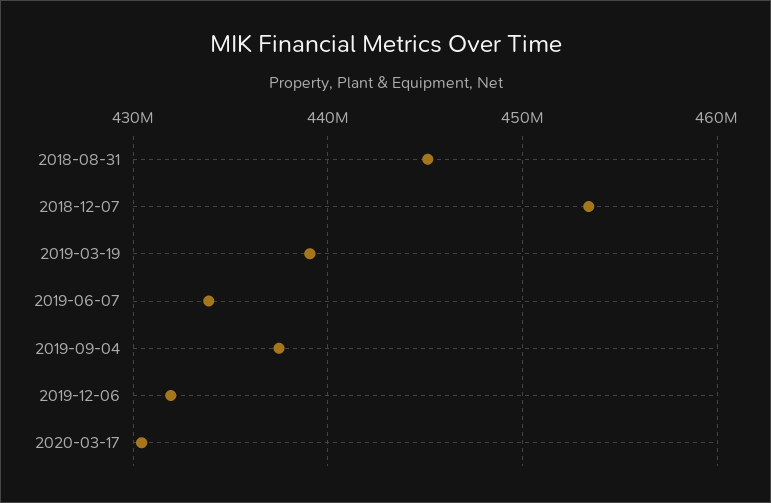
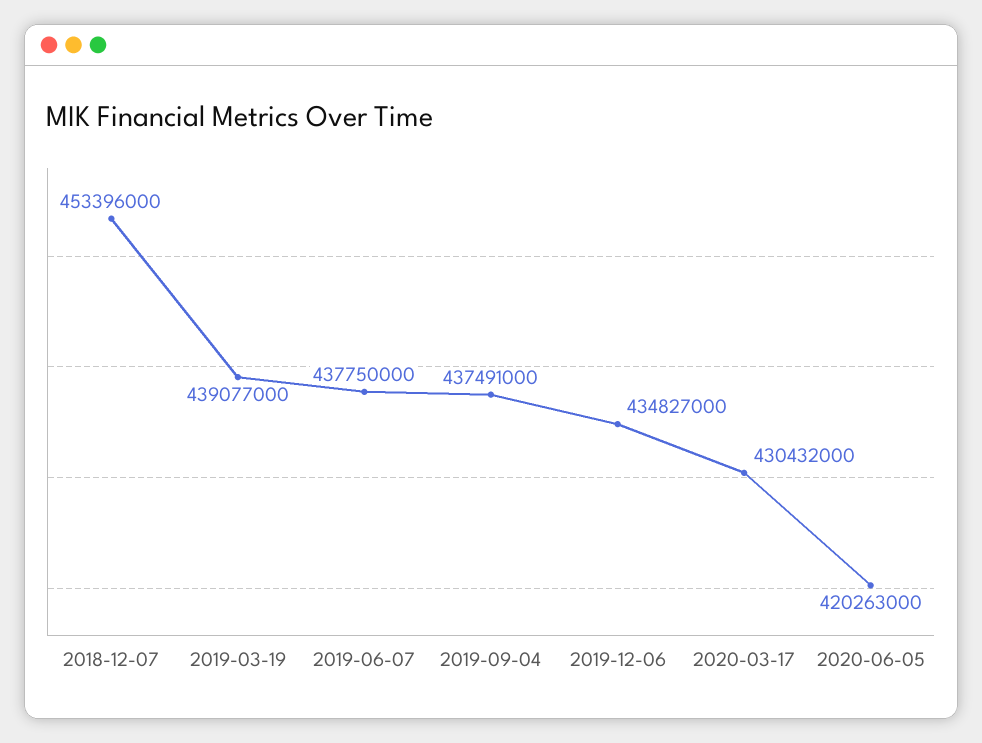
2018-08-31: 445000000 -> none
2019-06-07: 434000000 -> 437750000
2019-12-06: 432000000 -> 434827000
2020-06-05: none -> 420263000

